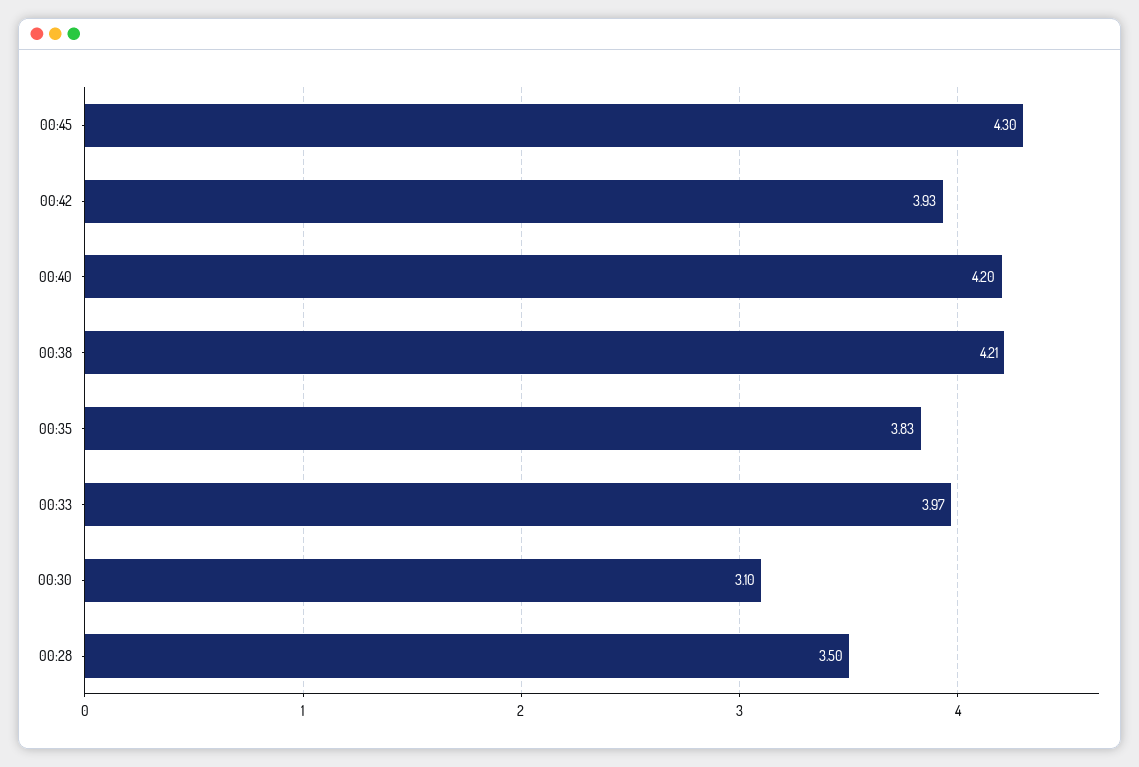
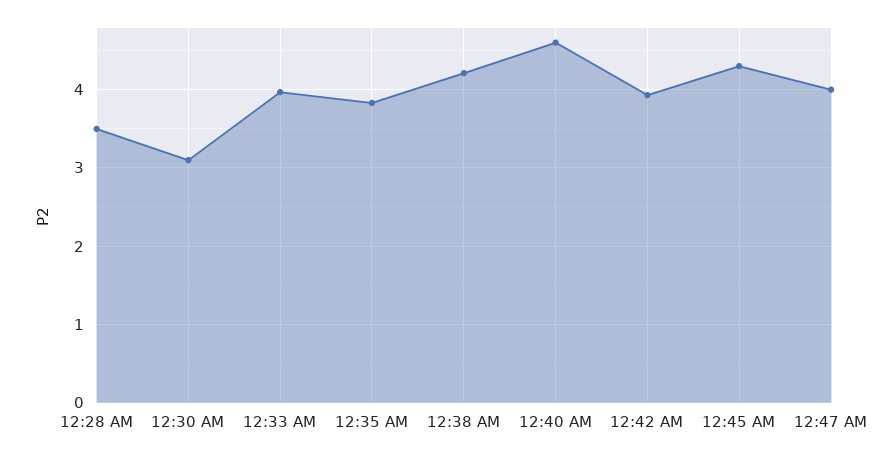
00:40: 4.2 -> 4.6
12:47 AM: none -> 4

